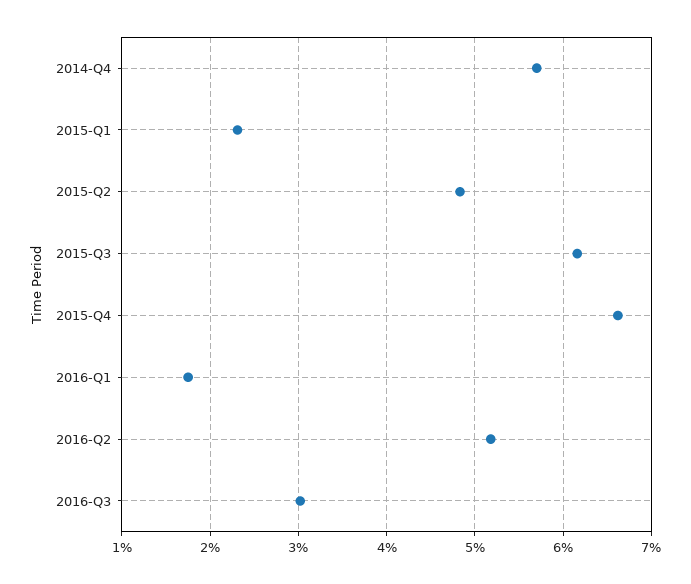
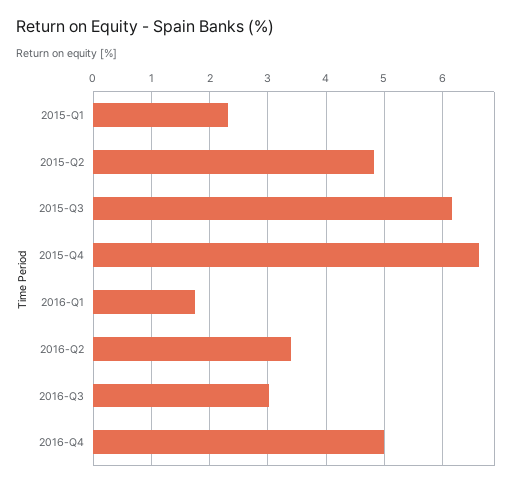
2014-Q4: 5.7 -> none
2016-Q2: 5.2 -> 3.4
2016-Q4: none -> 5

